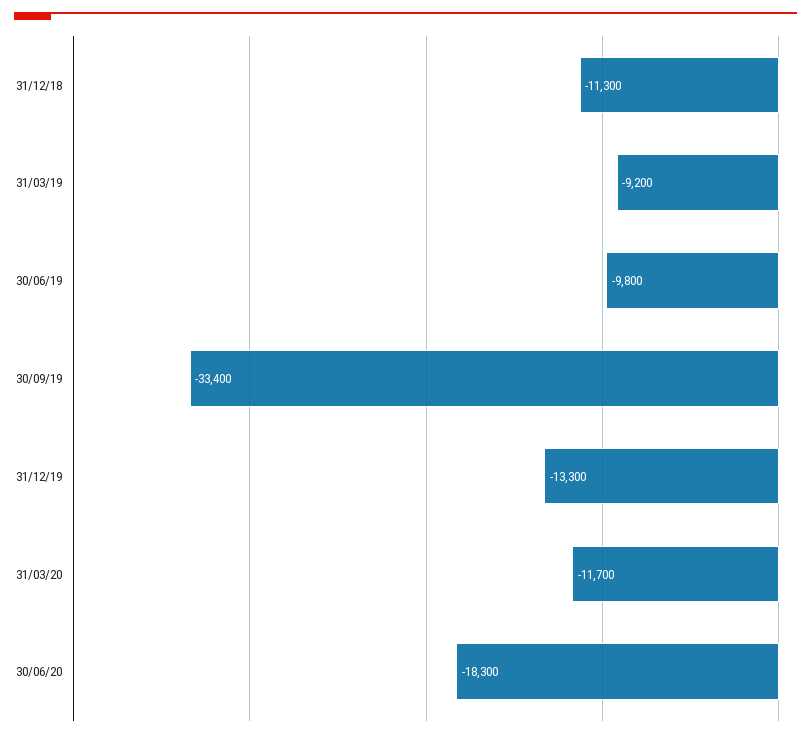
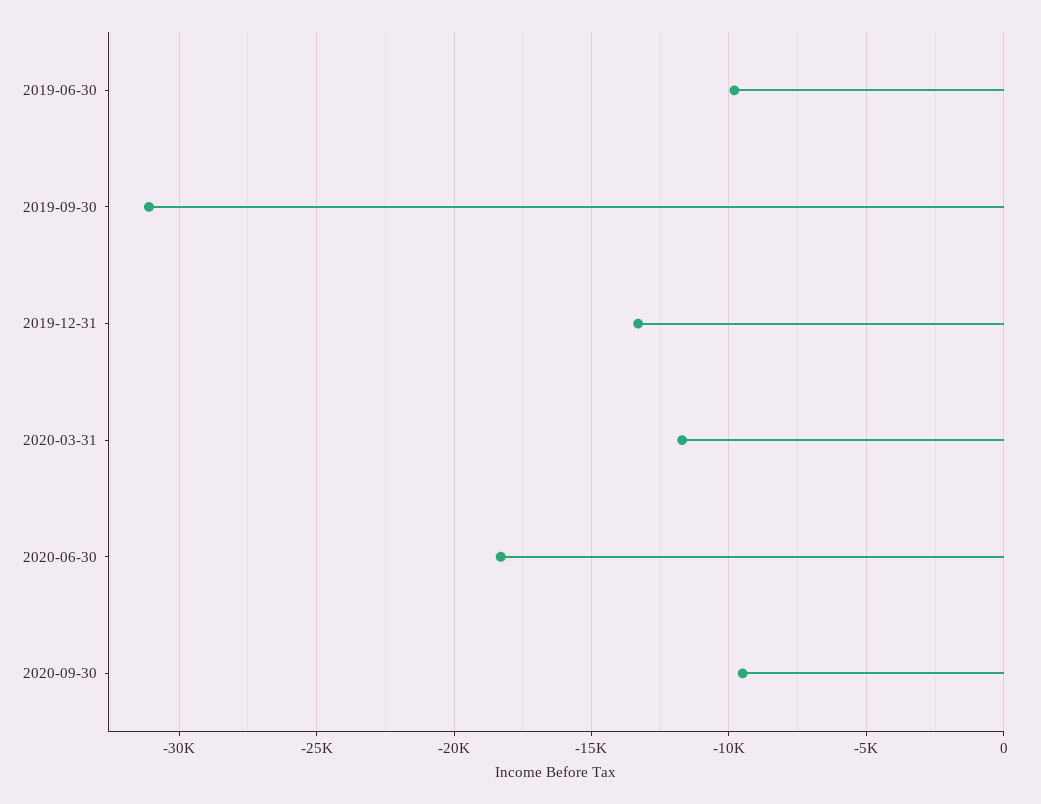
31/12/18: -11300 -> none
31/03/19: -9200 -> none
30/09/19: -33400 -> -31000
2020-09-30: none -> -9500

